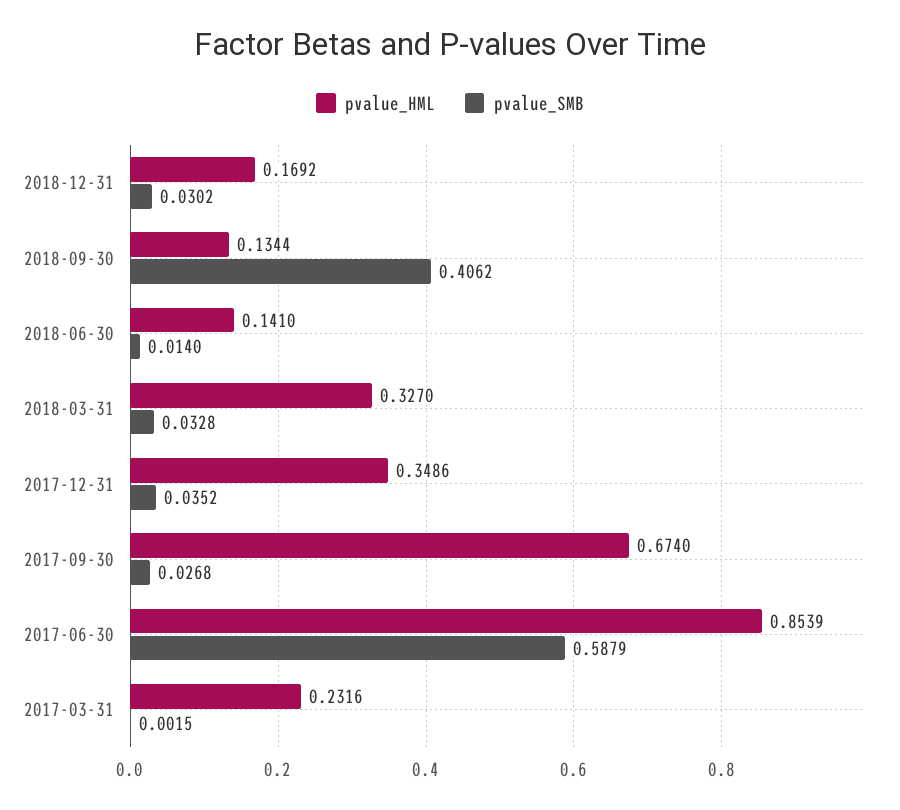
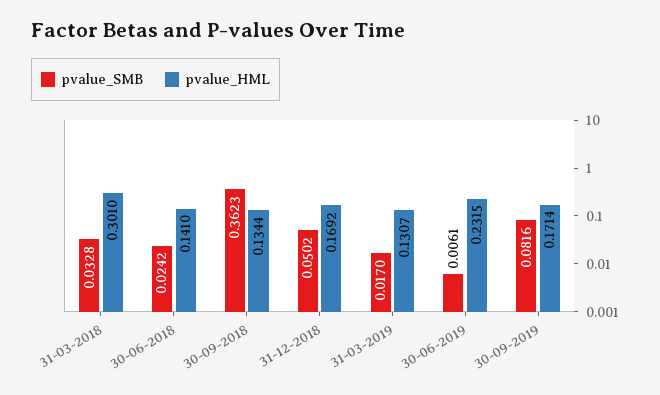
pvalue_SMB, 2018-12-31: 0.0302 -> 0.0502
pvalue_SMB, 2018-09-30: 0.4062 -> 0.3623
pvalue_SMB, 2018-06-30: 0.014 -> 0.0242
pvalue_HML, 2018-03-31: 0.327 -> 0.301
pvalue_HML, 2017-12-31: 0.3486 -> none
pvalue_SMB, 2017-12-31: 0.0352 -> none
pvalue_HML, 2017-09-30: 0.674 -> none
pvalue_SMB, 2017-09-30: 0.0268 -> none
pvalue_HML, 2017-06-30: 0.8539 -> none
pvalue_SMB, 2017-06-30: 0.5879 -> none
pvalue_HML, 2017-03-31: 0.2316 -> none
pvalue_SMB, 2017-03-31: 0.0015 -> none
pvalue_SMB, 31-03-2019: none -> 0.017
pvalue_HML, 31-03-2019: none -> 0.1307
pvalue_SMB, 30-06-2019: none -> 0.0061
pvalue_HML, 30-06-2019: none -> 0.2315
pvalue_SMB, 30-09-2019: none -> 0.0816
pvalue_HML, 30-09-2019: none -> 0.1714

